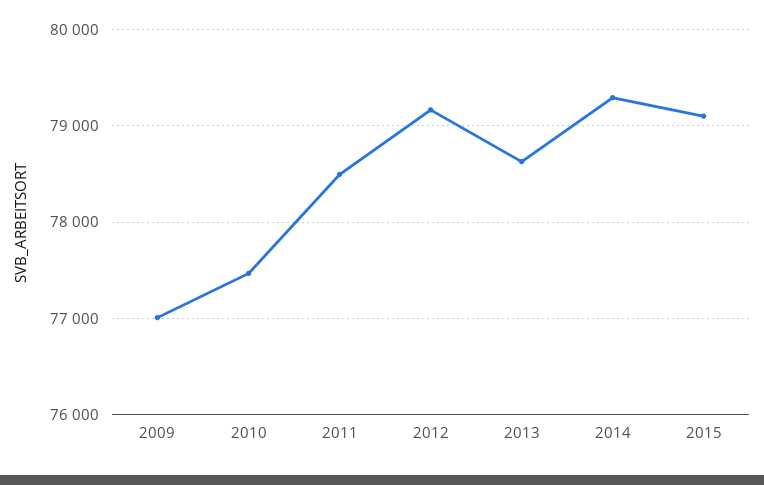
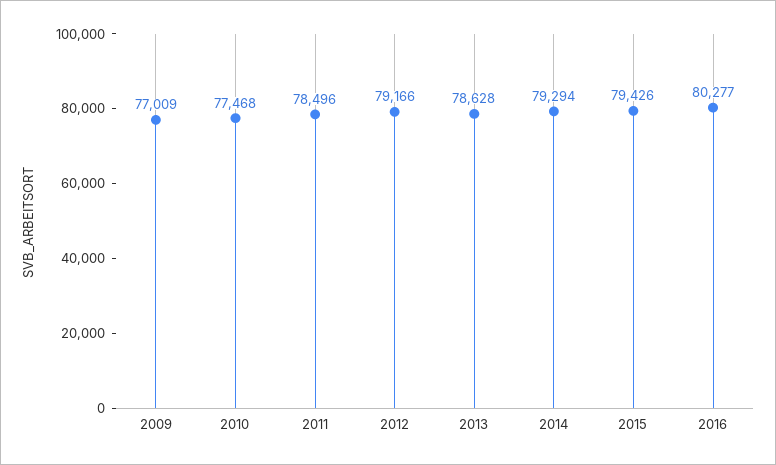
2015: 79100 -> 79426
2016: none -> 80277

